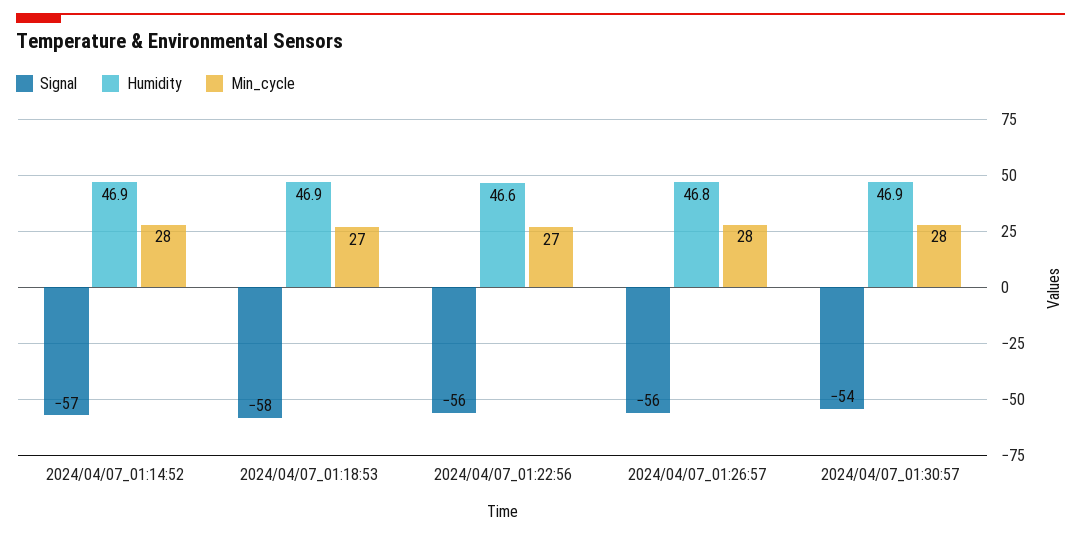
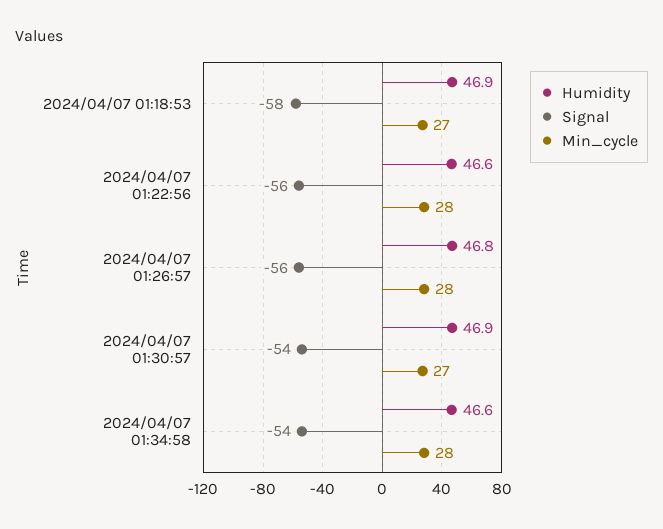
Signal, 2024/04/07_01:14:52: -57 -> none
Humidity, 2024/04/07_01:14:52: 46.9 -> none
Min_cycle, 2024/04/07_01:14:52: 28 -> none
Min_cycle, 2024/04/07_01:22:56: 27 -> 28
Min_cycle, 2024/04/07_01:30:57: 28 -> 27
Humidity, 2024/04/07 01:34:58: none -> 46.6
Signal, 2024/04/07 01:34:58: none -> -54
Min_cycle, 2024/04/07 01:34:58: none -> 28

